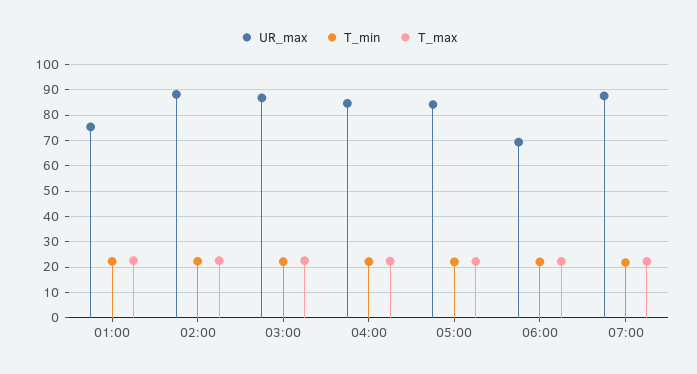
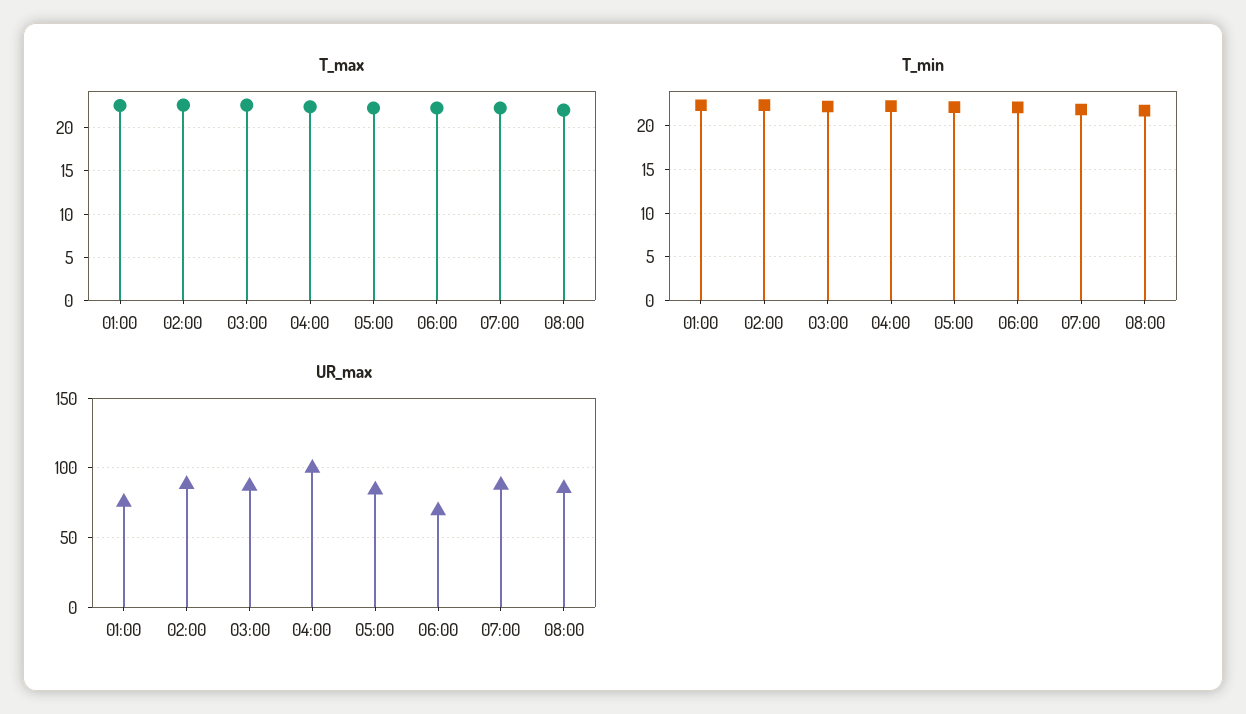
UR_max, 04:00: 85 -> 100
T_max, 08:00: none -> 22
T_min, 08:00: none -> 22
UR_max, 08:00: none -> 85

